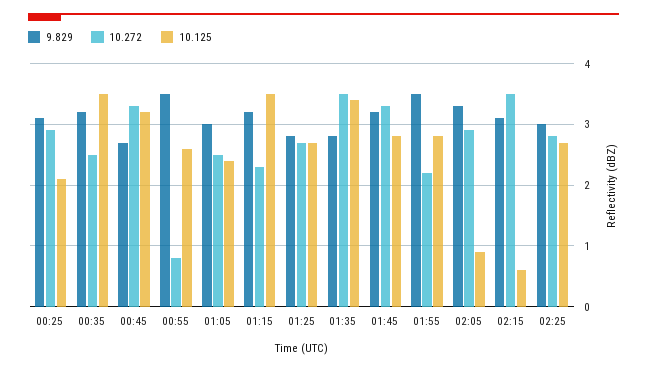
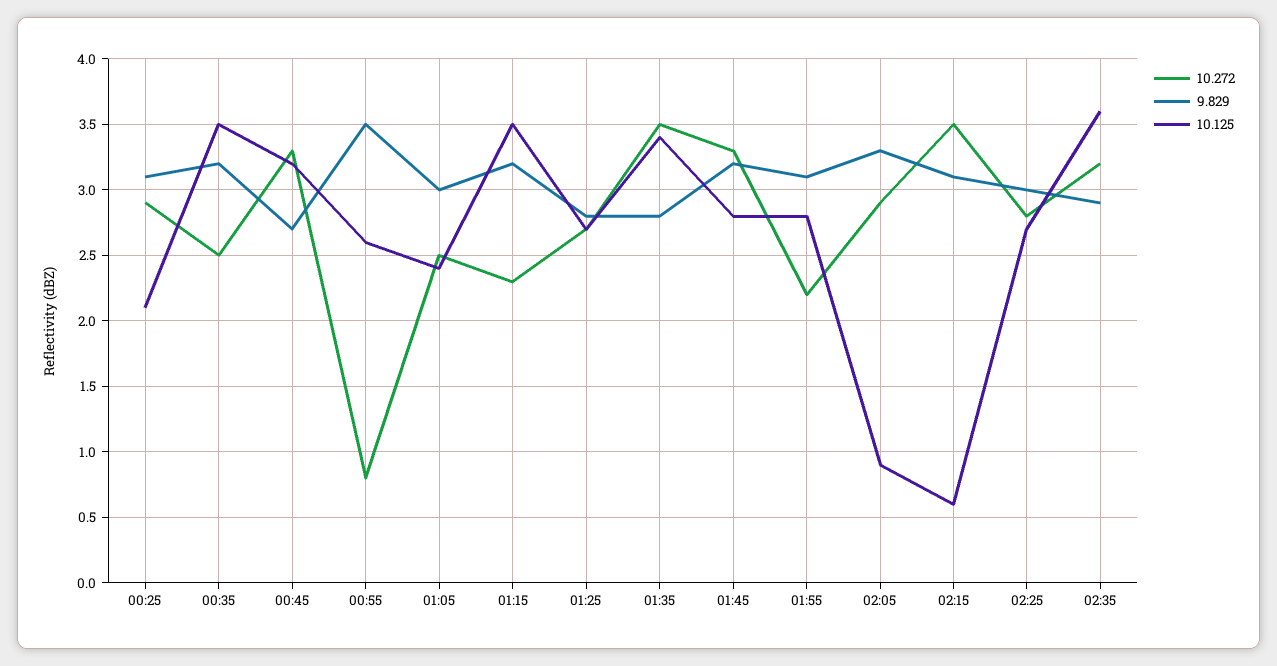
9.829, 01:55: 3.5 -> 3.1
10.272, 02:35: none -> 3.2
9.829, 02:35: none -> 2.9
10.125, 02:35: none -> 3.6

